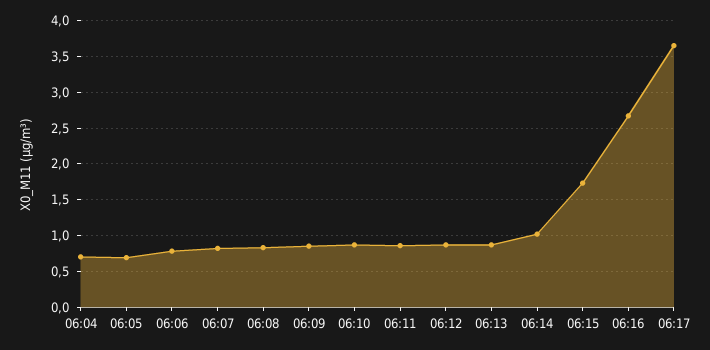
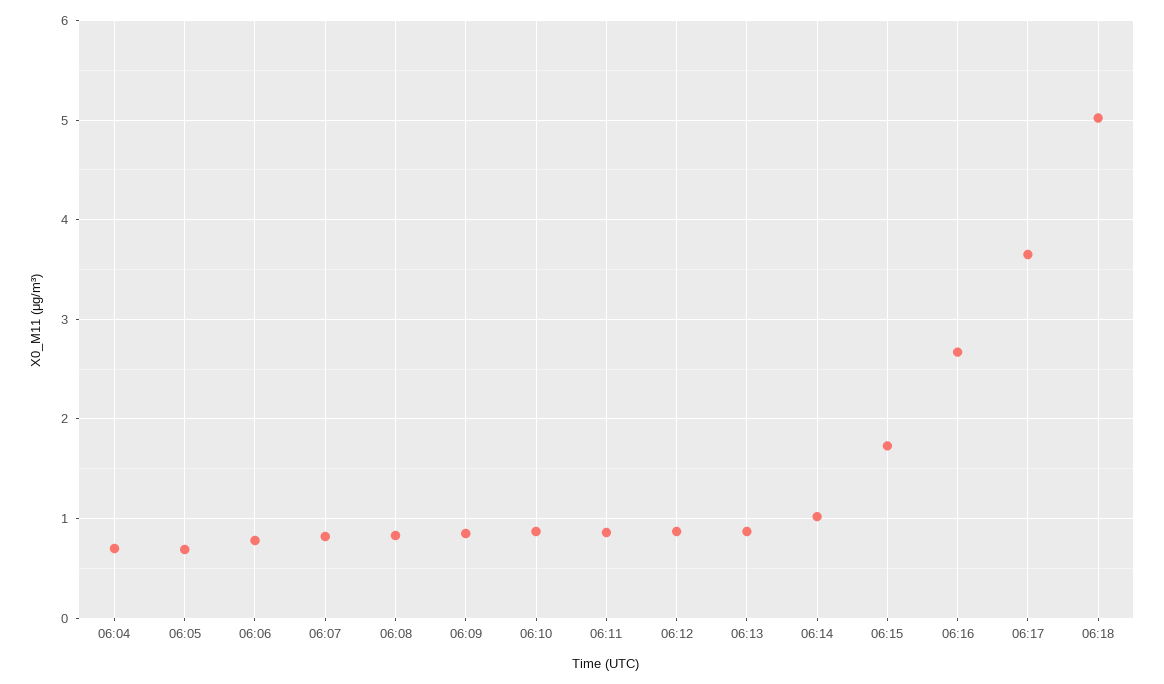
06:18: none -> 5

